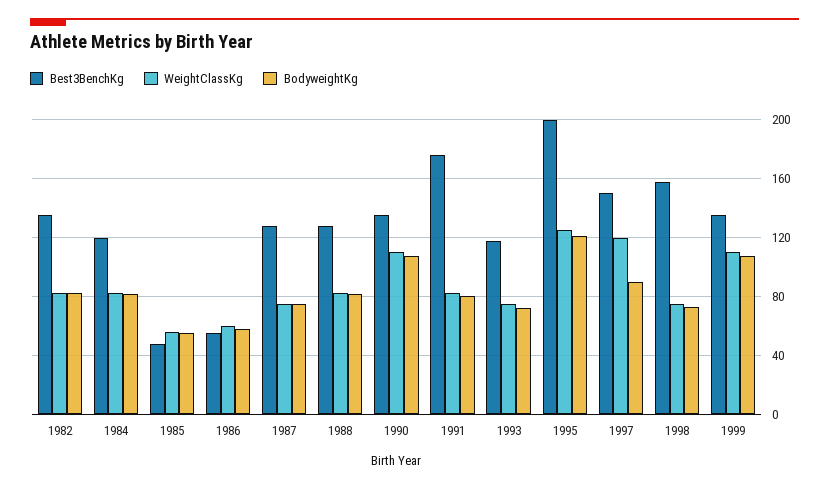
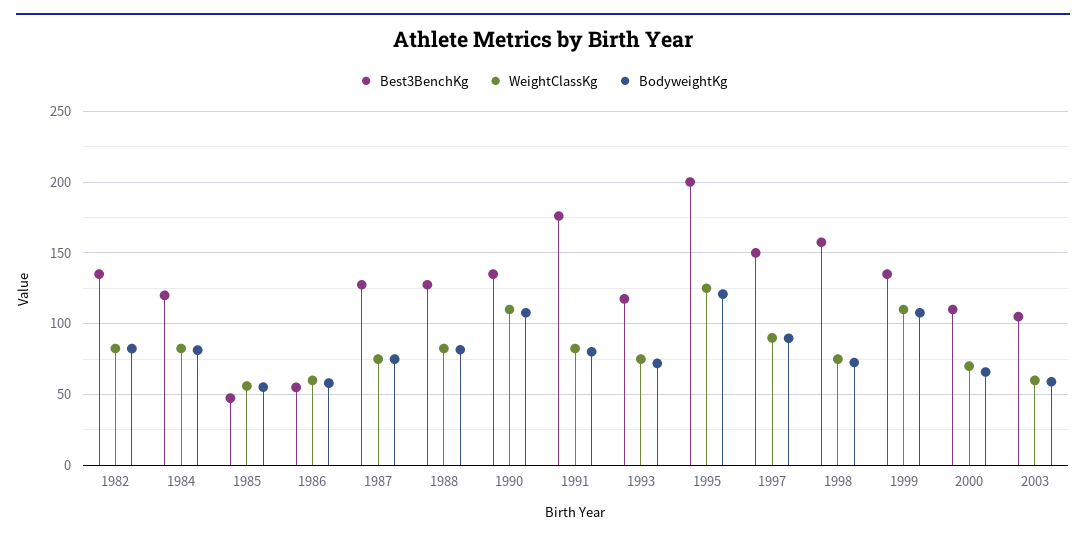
WeightClassKg, 1997: 120 -> 90
Best3BenchKg, 2000: none -> 110
WeightClassKg, 2000: none -> 70
BodyweightKg, 2000: none -> 65
Best3BenchKg, 2003: none -> 105
WeightClassKg, 2003: none -> 60
BodyweightKg, 2003: none -> 60

